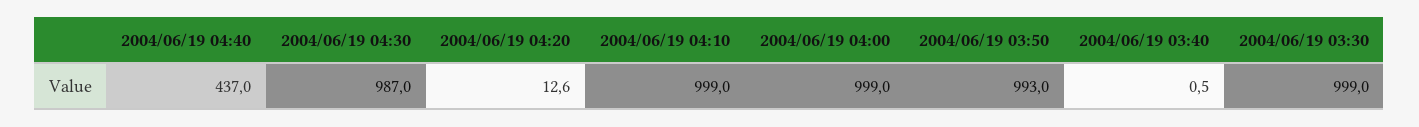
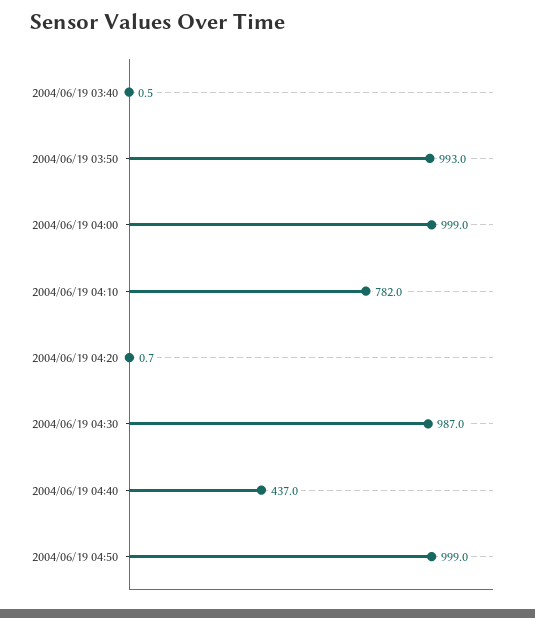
2004/06/19 04:20: 12.6 -> 0.7
2004/06/19 04:10: 999 -> 782
2004/06/19 03:30: 999 -> none
2004/06/19 04:50: none -> 999

